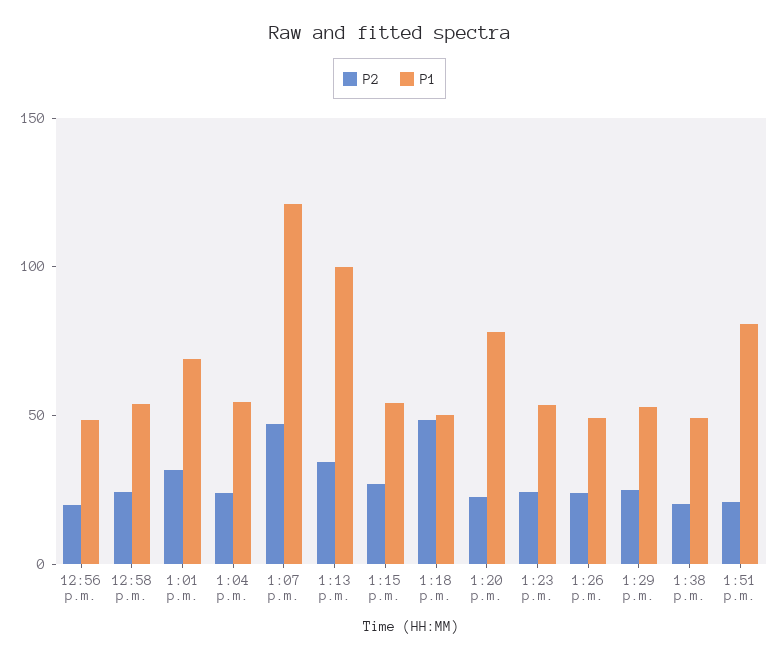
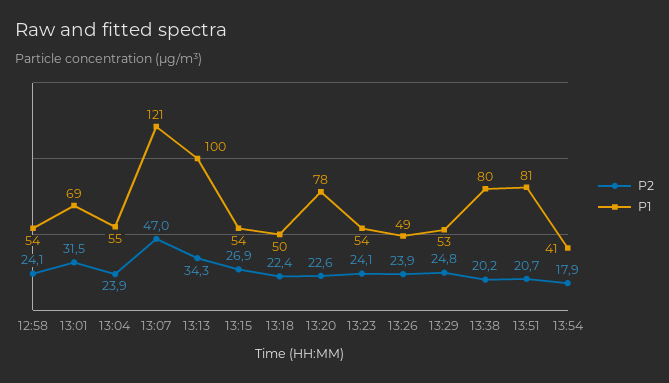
P2, 12:56 p.m.: 20 -> none
P1, 12:56 p.m.: 50 -> none
P2, 1:18 p.m.: 50 -> 22.4
P1, 1:38 p.m.: 50 -> 80
P2, 13:54: none -> 17.9
P1, 13:54: none -> 41

